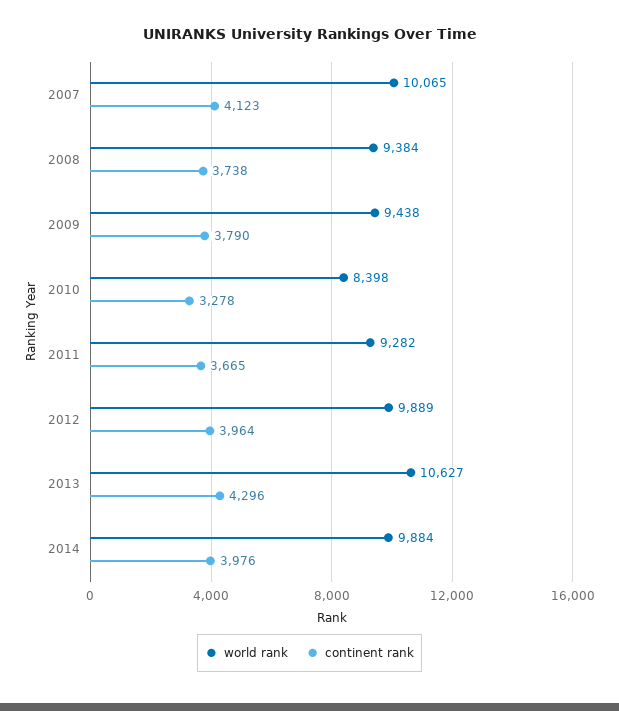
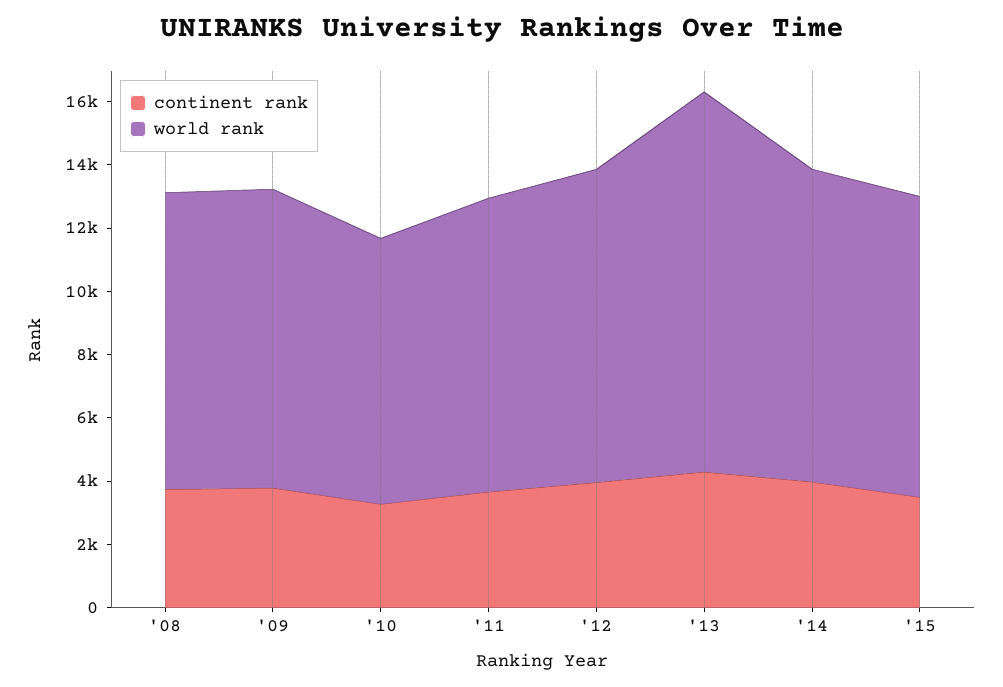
world rank, 2007: 10065 -> none
continent rank, 2007: 4123 -> none
world rank, 2013: 10627 -> 12000
continent rank, '15: none -> 3500
world rank, '15: none -> 9500

